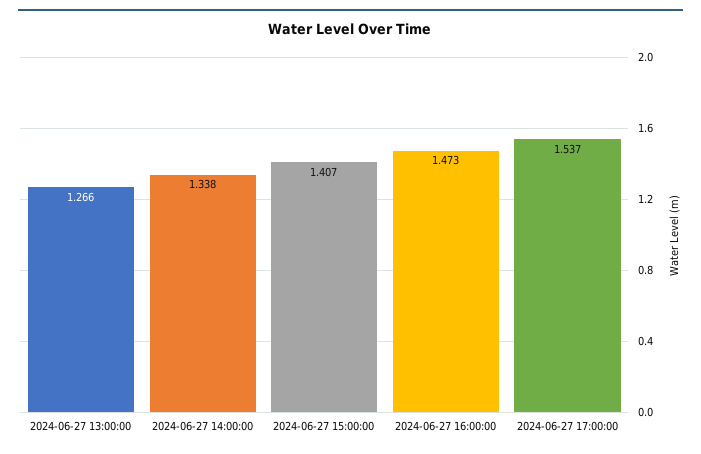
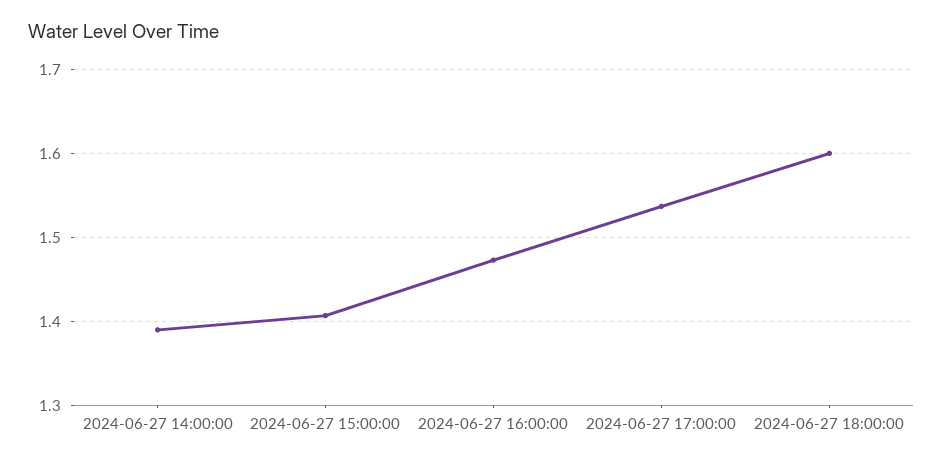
2024-06-27 13:00:00: 1.266 -> none
2024-06-27 14:00:00: 1.338 -> 1.39
2024-06-27 18:00:00: none -> 1.6

